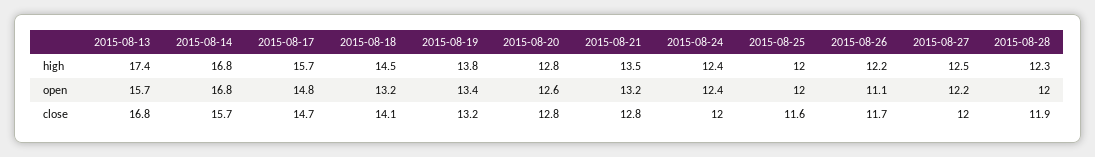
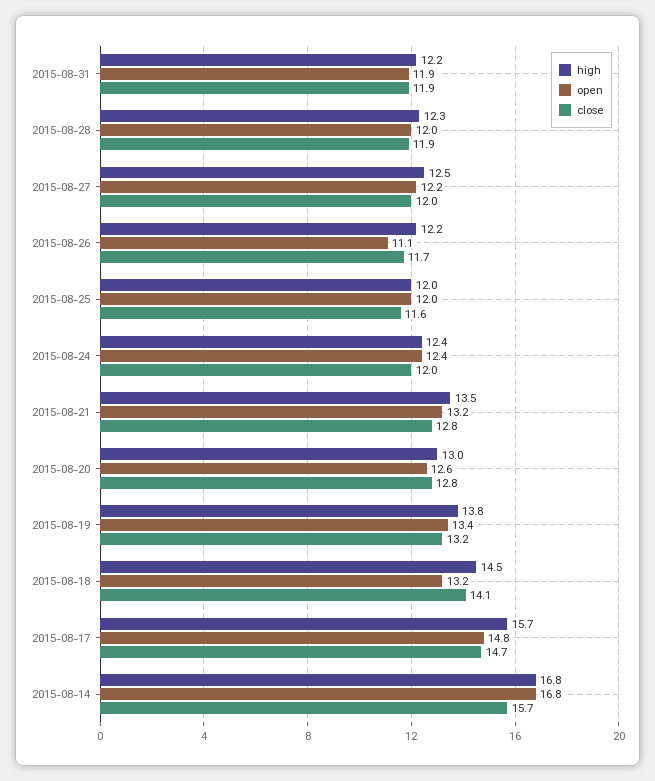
high, 2015-08-13: 17.4 -> none
high, 2015-08-20: 12.8 -> 13
open, 2015-08-13: 15.7 -> none
close, 2015-08-13: 16.8 -> none
high, 2015-08-31: none -> 12.2
open, 2015-08-31: none -> 11.9
close, 2015-08-31: none -> 11.9

